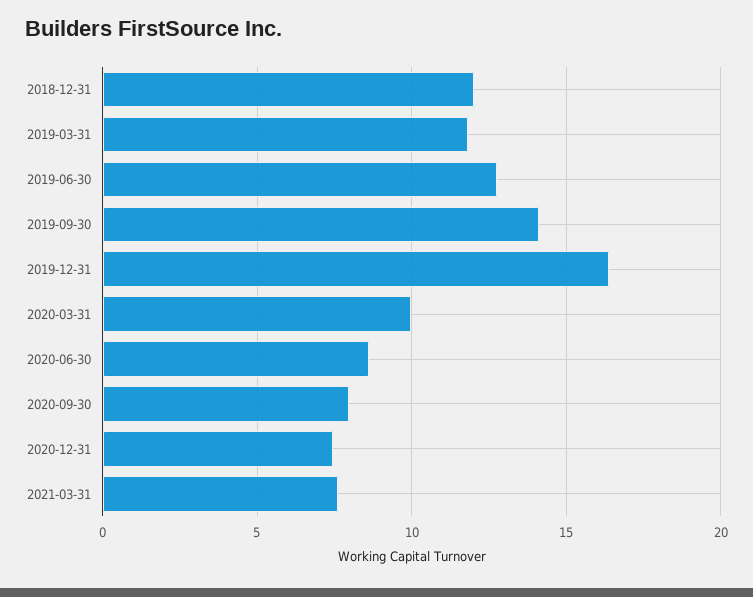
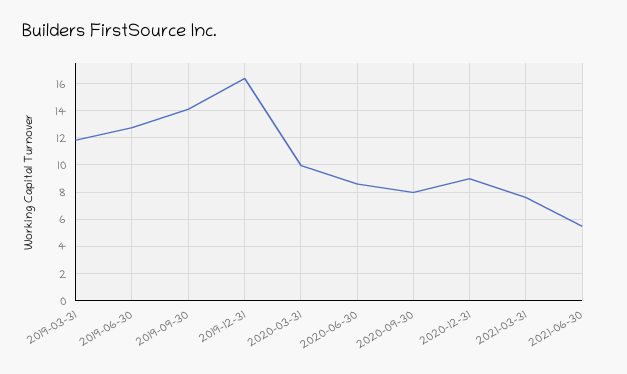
2018-12-31: 12 -> none
2020-12-31: 7.5 -> 9
2021-06-30: none -> 5.5

